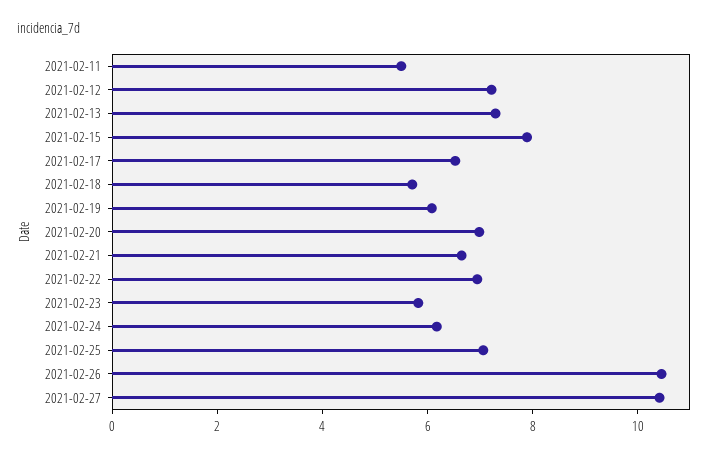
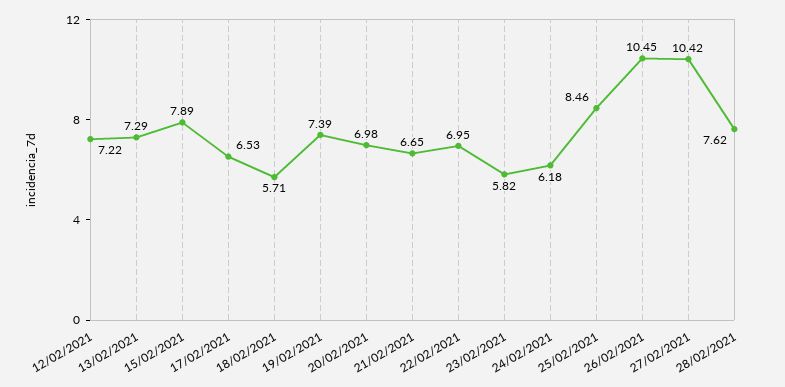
2021-02-11: 5.5 -> none
2021-02-19: 6 -> 7.39
2021-02-25: 7 -> 8.46
28/02/2021: none -> 7.62

